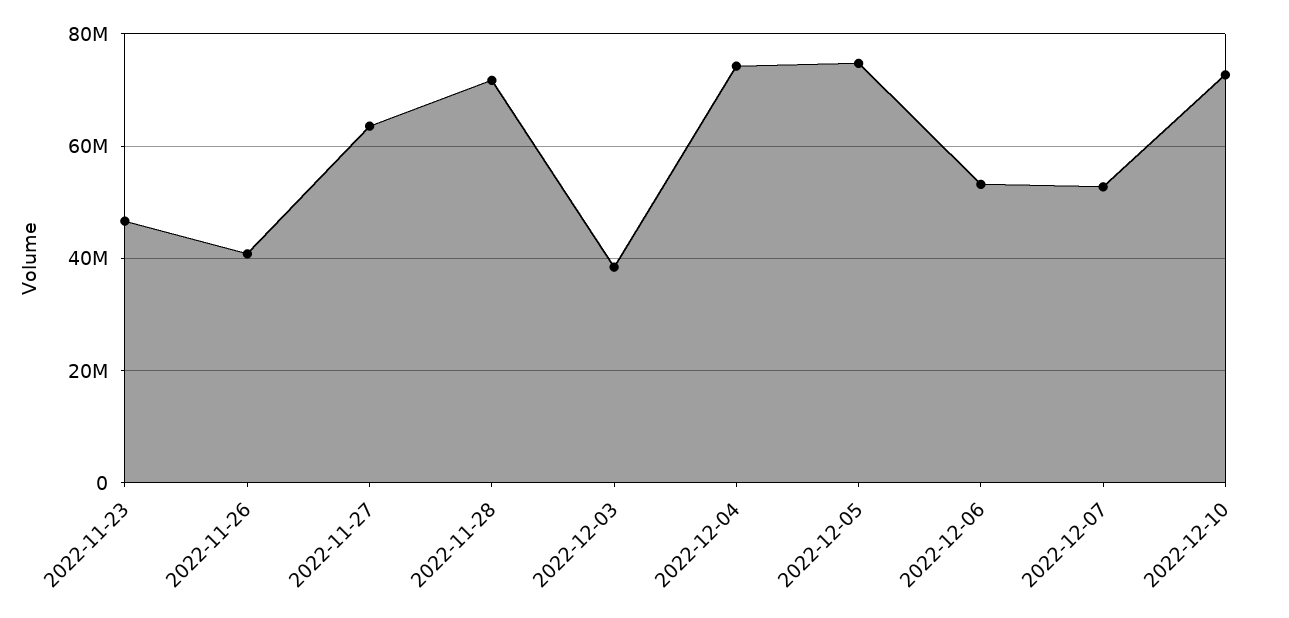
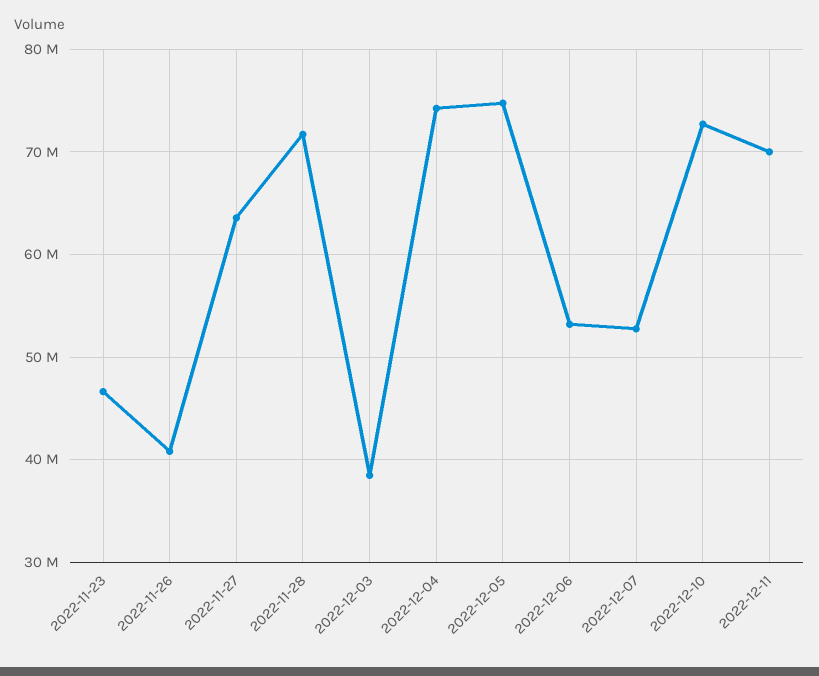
2022-12-11: none -> 70000000

